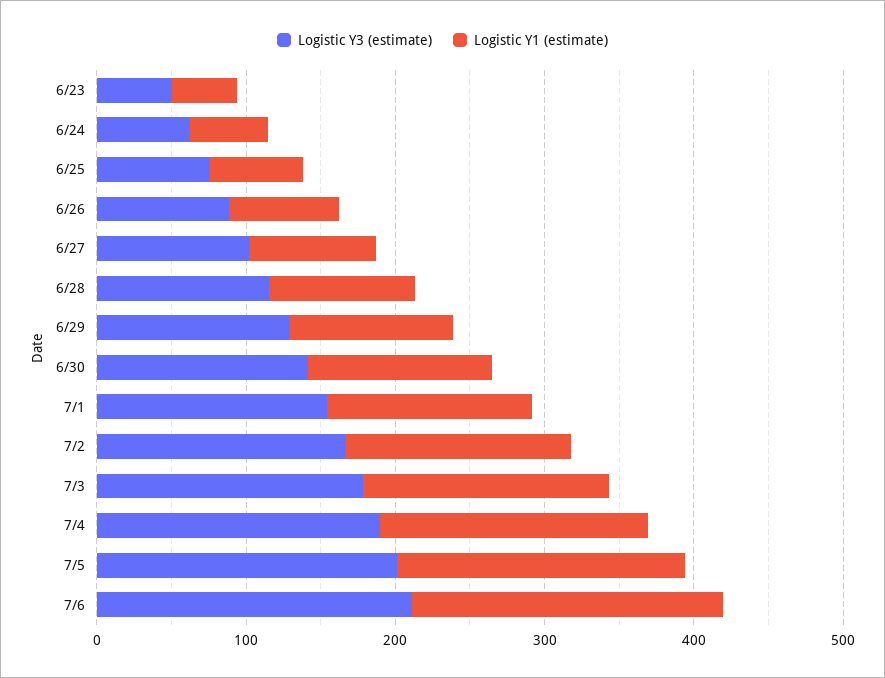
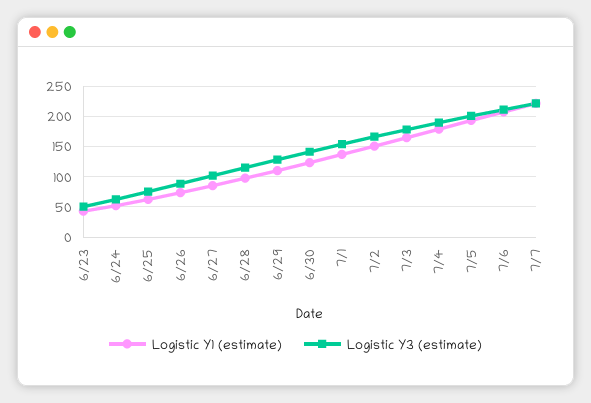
Logistic Y1 (estimate), 7/7: none -> 220
Logistic Y3 (estimate), 7/7: none -> 220

